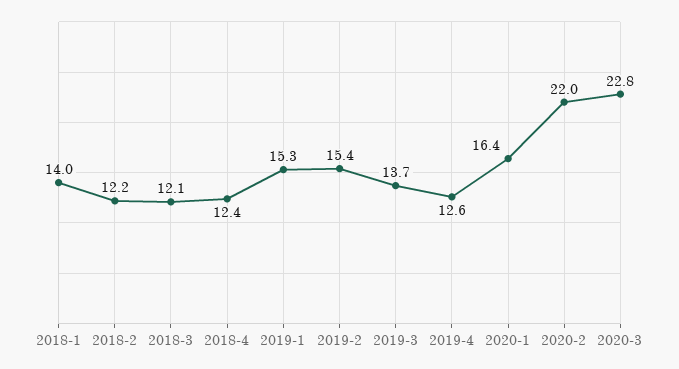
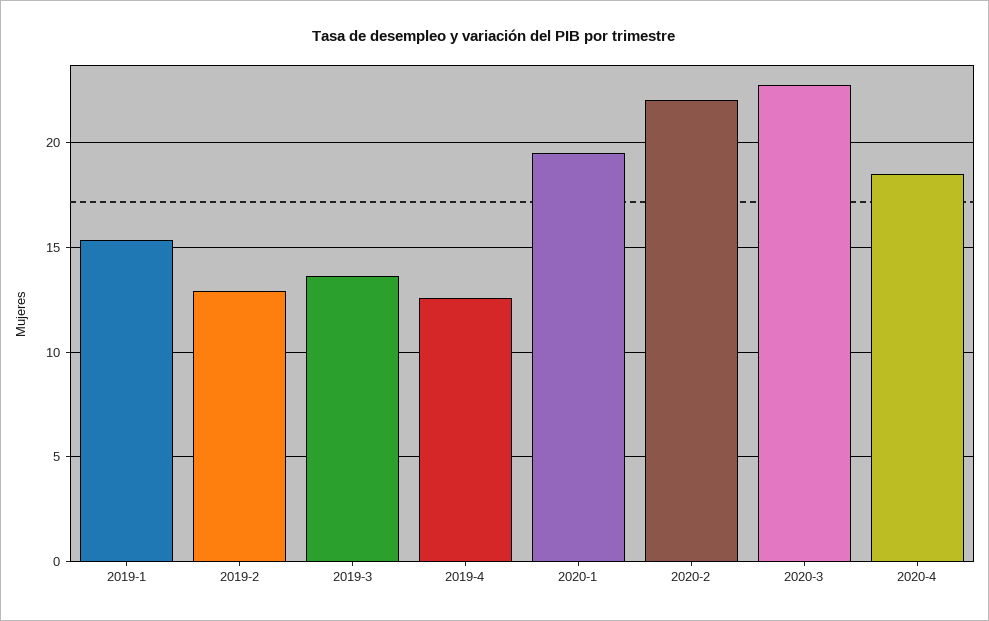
2018-1: 14 -> none
2018-2: 12.2 -> none
2018-3: 12.1 -> none
2018-4: 12.4 -> none
2019-2: 15.4 -> 13
2020-1: 16.4 -> 19.5
2020-4: none -> 18.5

